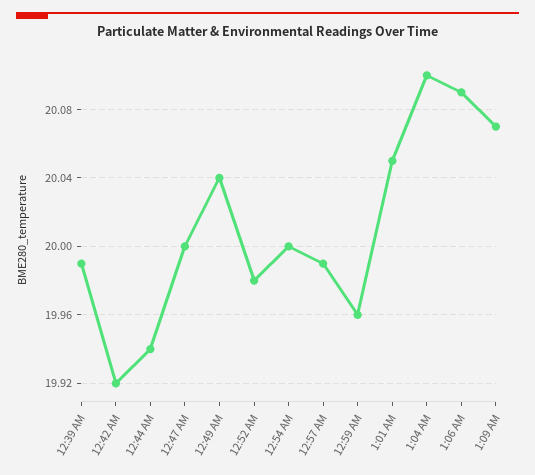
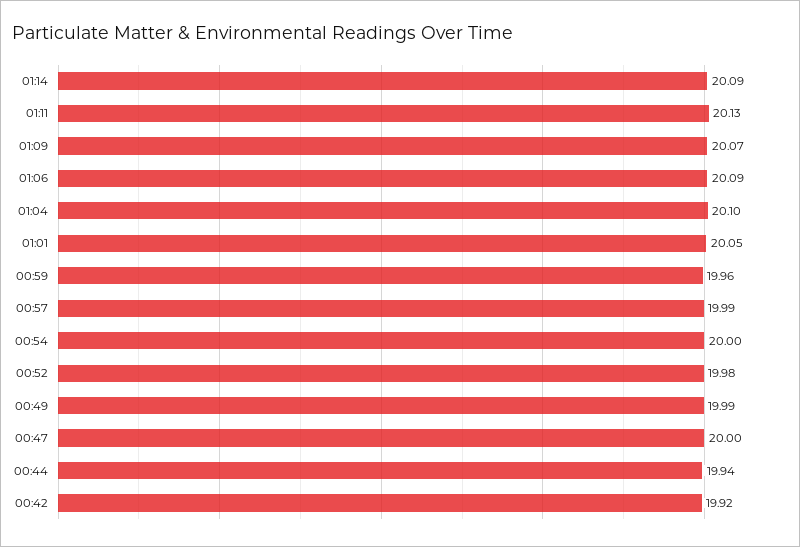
12:39 AM: 19.99 -> none
12:49 AM: 20.04 -> 19.99
01:14: none -> 20.09
01:11: none -> 20.13

